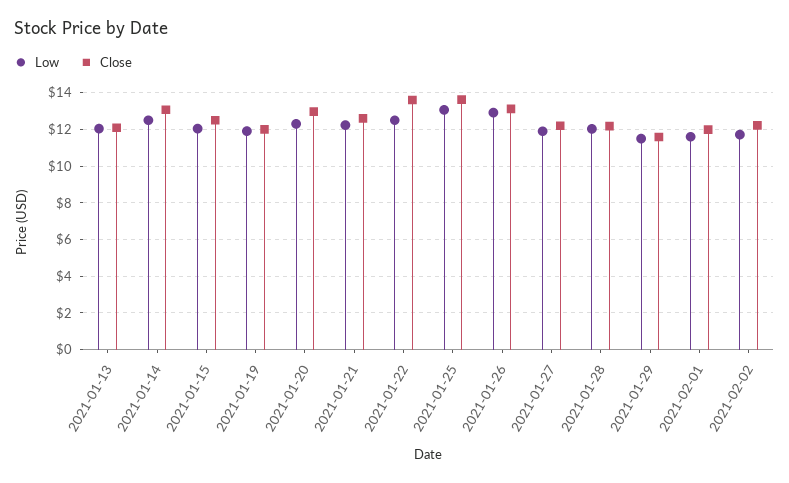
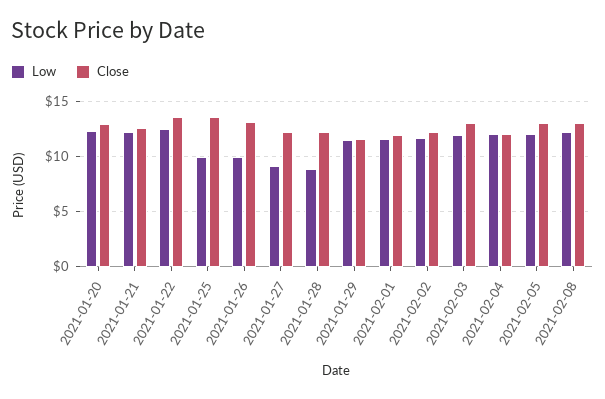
Low, 2021-01-13: 12 -> none
Close, 2021-01-13: 12 -> none
Low, 2021-01-14: 12.5 -> none
Close, 2021-01-14: 13 -> none
Low, 2021-01-15: 12 -> none
Close, 2021-01-15: 12.5 -> none
Low, 2021-01-19: 12 -> none
Close, 2021-01-19: 12 -> none
Low, 2021-01-25: 13 -> 10
Low, 2021-01-26: 13 -> 10
Low, 2021-01-27: 12 -> 9
Low, 2021-01-28: 12 -> 9
Low, 2021-02-03: none -> 12
Close, 2021-02-03: none -> 13
Low, 2021-02-04: none -> 12
Close, 2021-02-04: none -> 12
Low, 2021-02-05: none -> 12
Close, 2021-02-05: none -> 13
Low, 2021-02-08: none -> 12
Close, 2021-02-08: none -> 13

